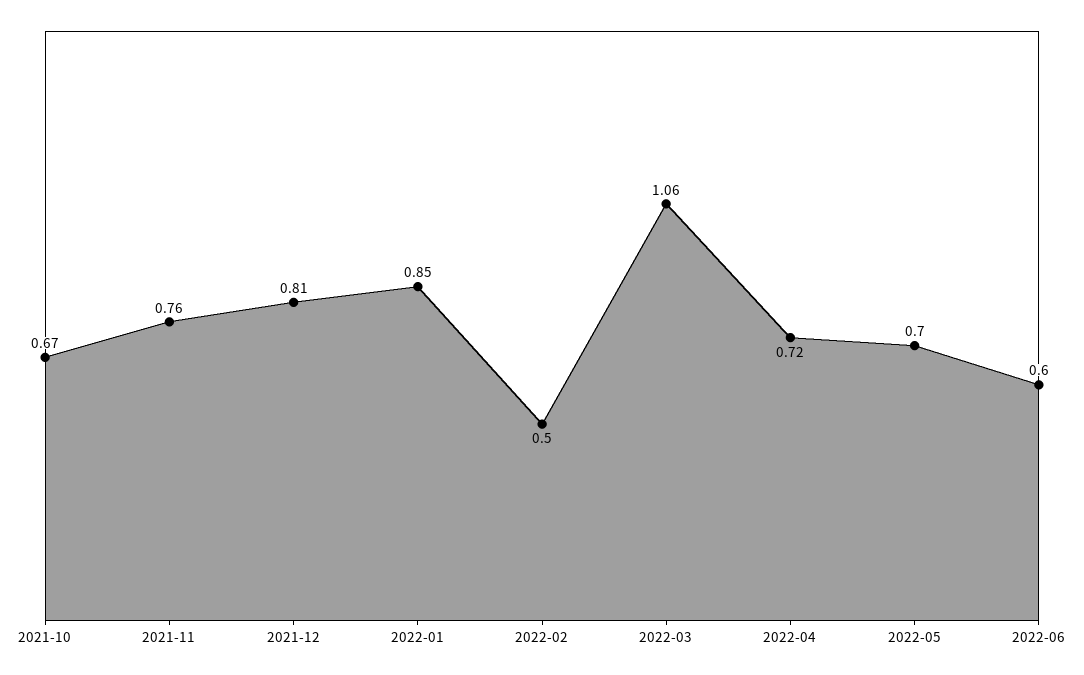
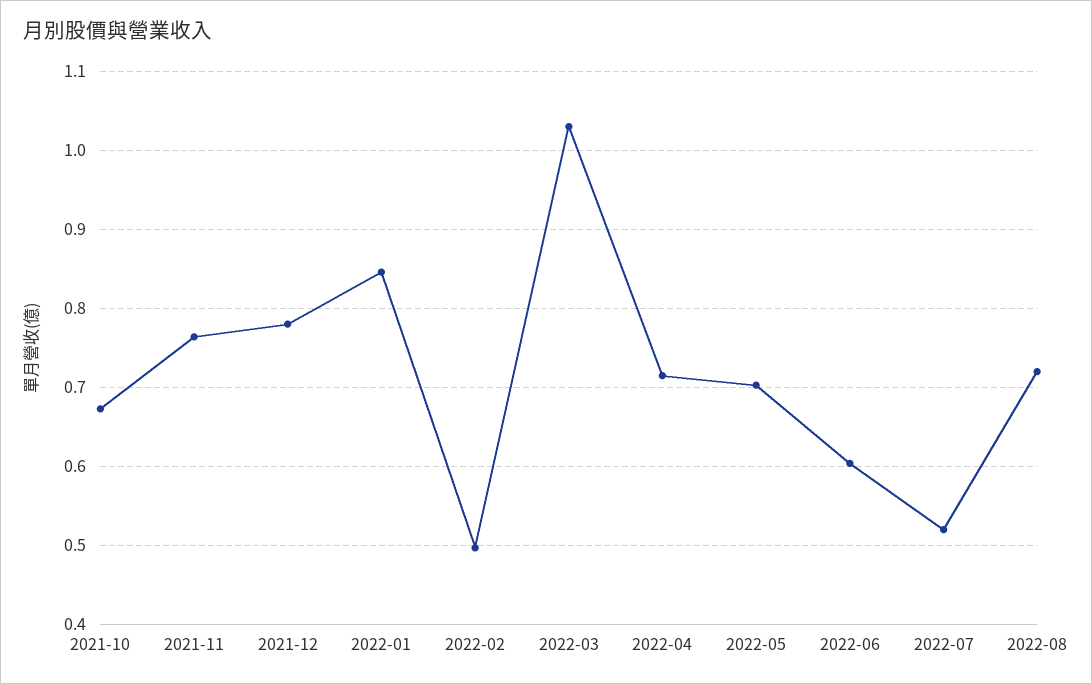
2021-12: 0.81 -> 0.78
2022-03: 1.06 -> 1.03
2022-07: none -> 0.52
2022-08: none -> 0.72

